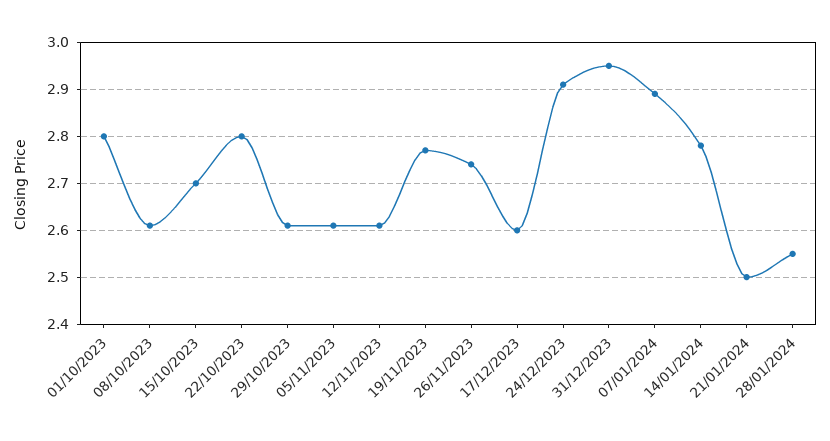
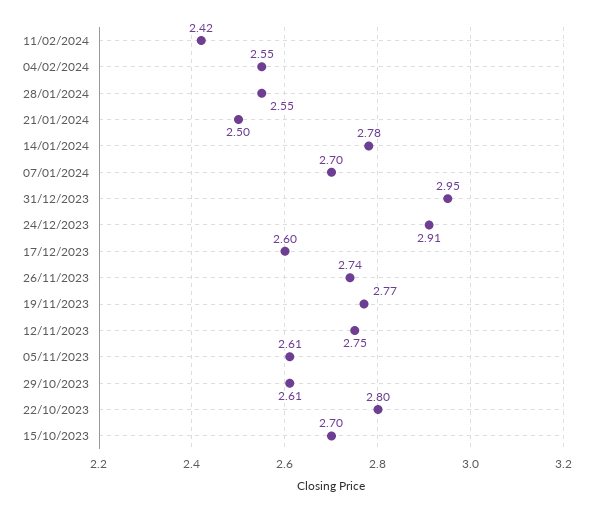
01/10/2023: 2.8 -> none
08/10/2023: 2.6 -> none
12/11/2023: 2.6 -> 2.75
07/01/2024: 2.9 -> 2.7
11/02/2024: none -> 2.42
04/02/2024: none -> 2.55

